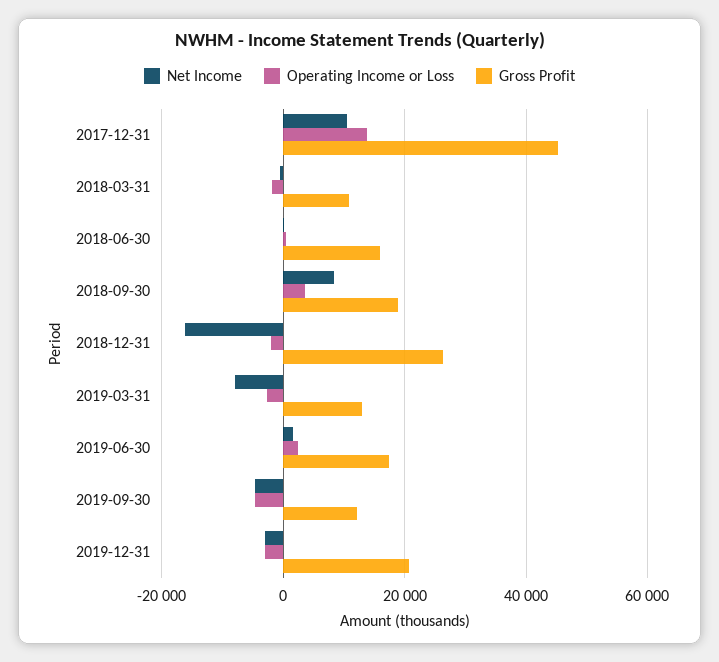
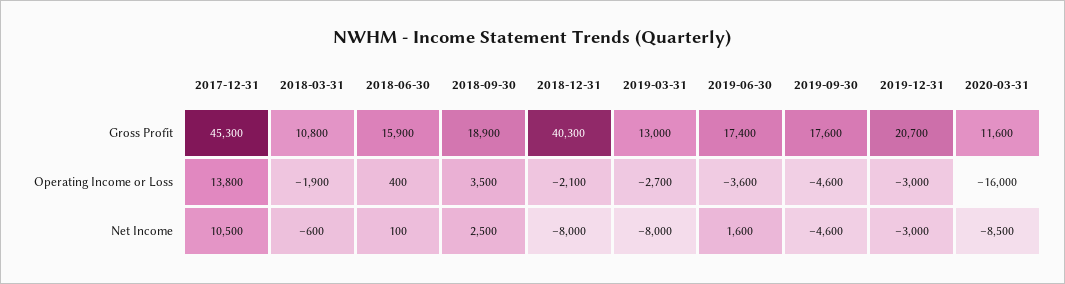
Net Income, 2018-09-30: 8000 -> 2500
Net Income, 2018-12-31: -16000 -> -8000
Gross Profit, 2018-12-31: 26000 -> 40300
Operating Income or Loss, 2019-06-30: 2000 -> -3600
Gross Profit, 2019-09-30: 12000 -> 17600
Gross Profit, 2020-03-31: none -> 11600
Operating Income or Loss, 2020-03-31: none -> -16000
Net Income, 2020-03-31: none -> -8500

